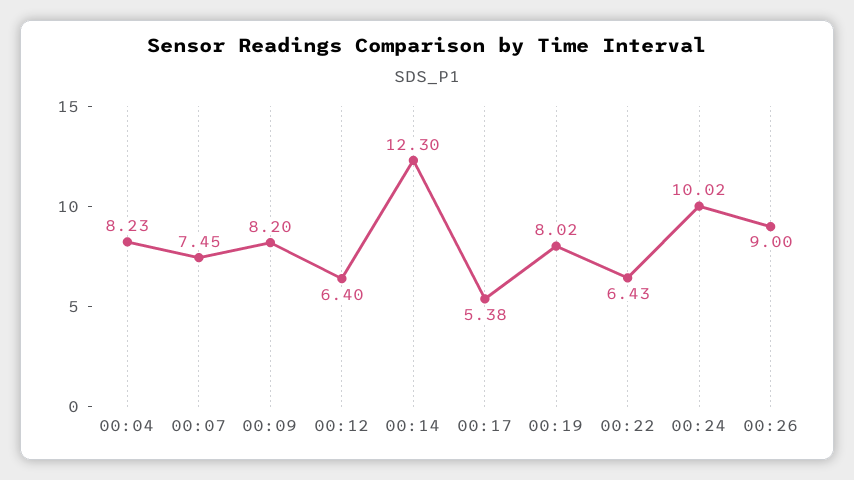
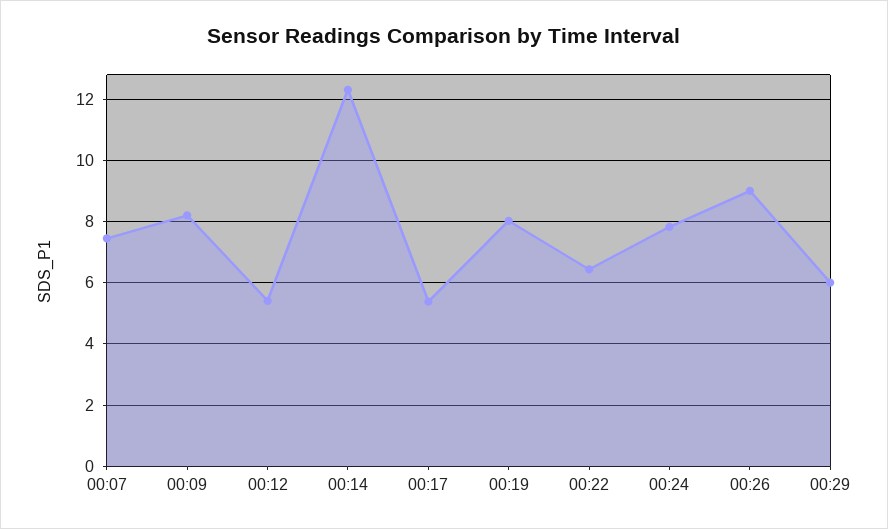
00:04: 8.23 -> none
00:12: 6.4 -> 5.4
00:24: 10.02 -> 7.8
00:29: none -> 6

